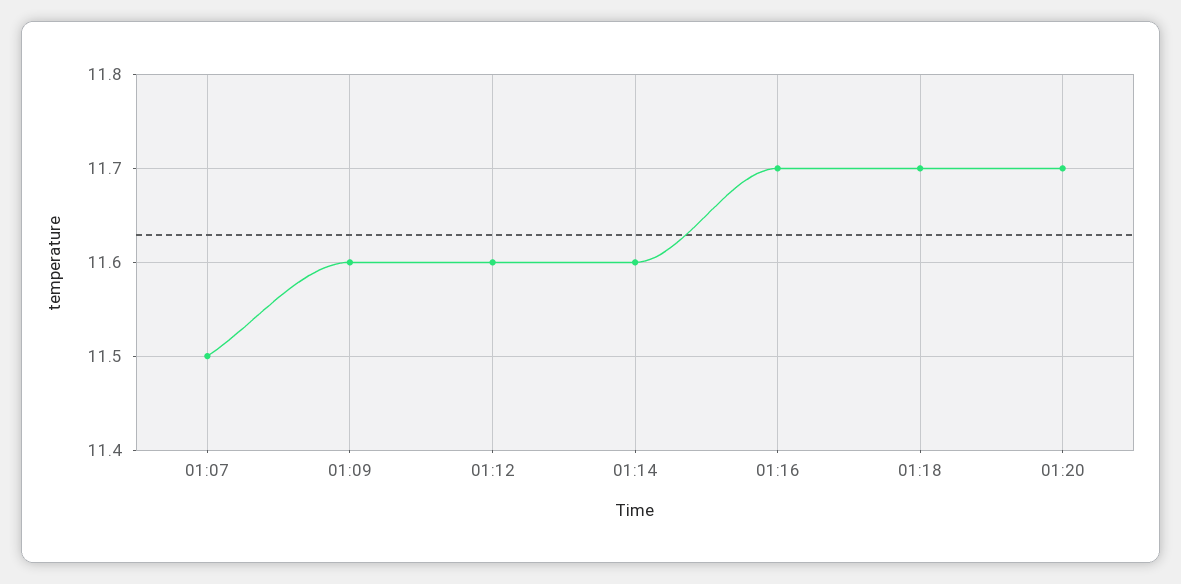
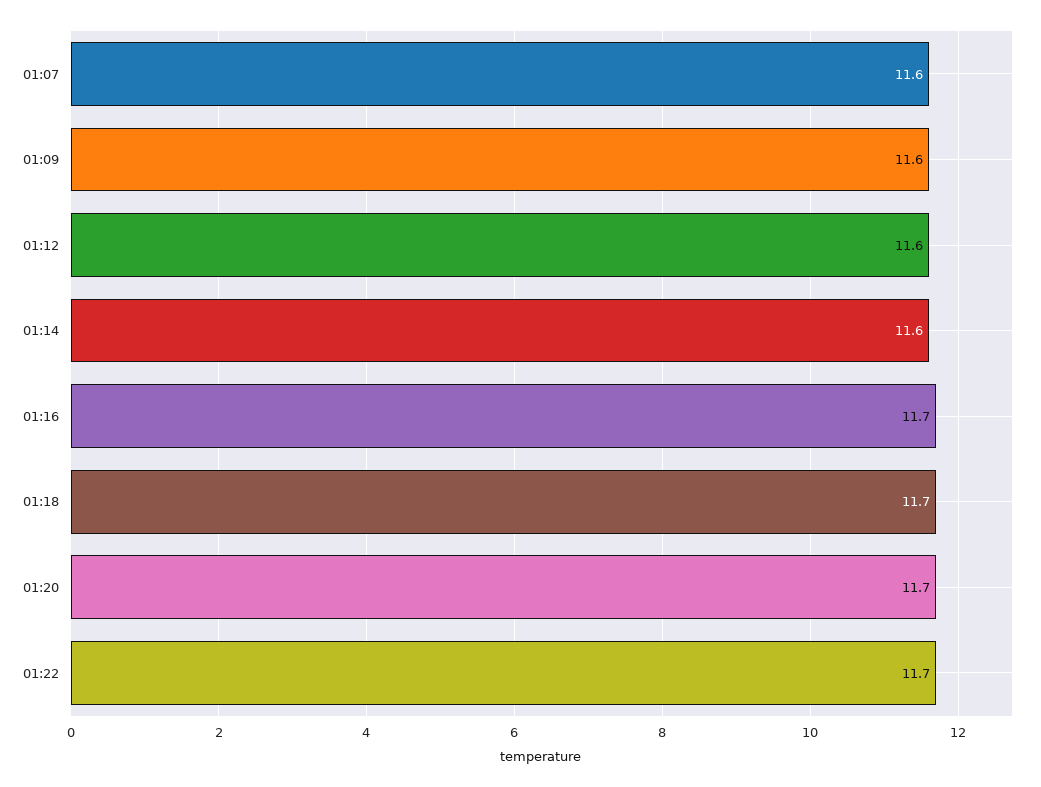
01:07: 11.5 -> 11.6
01:22: none -> 11.7

